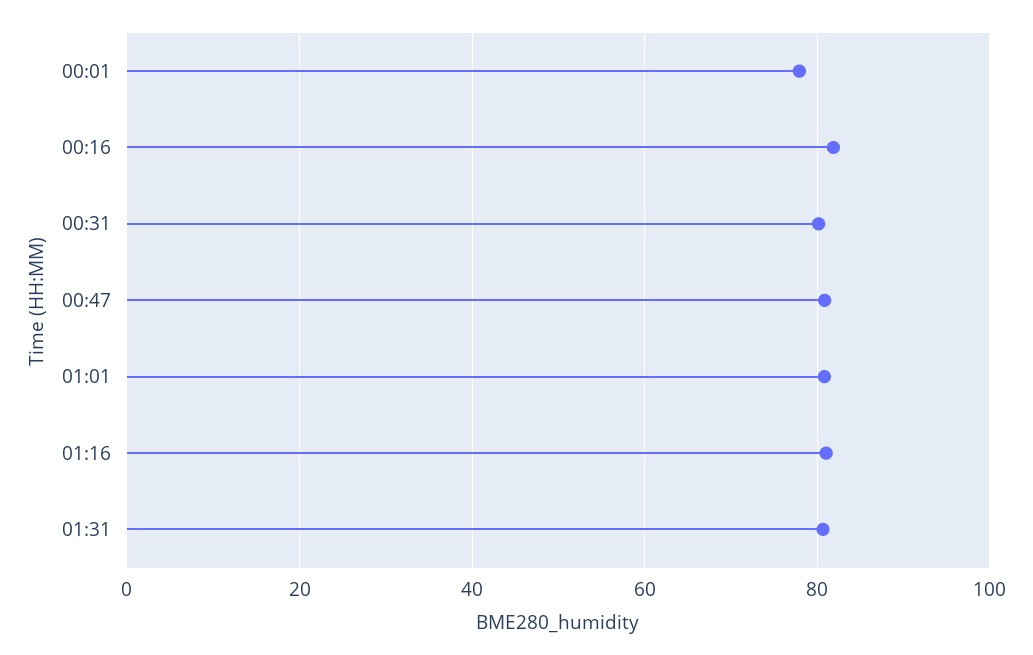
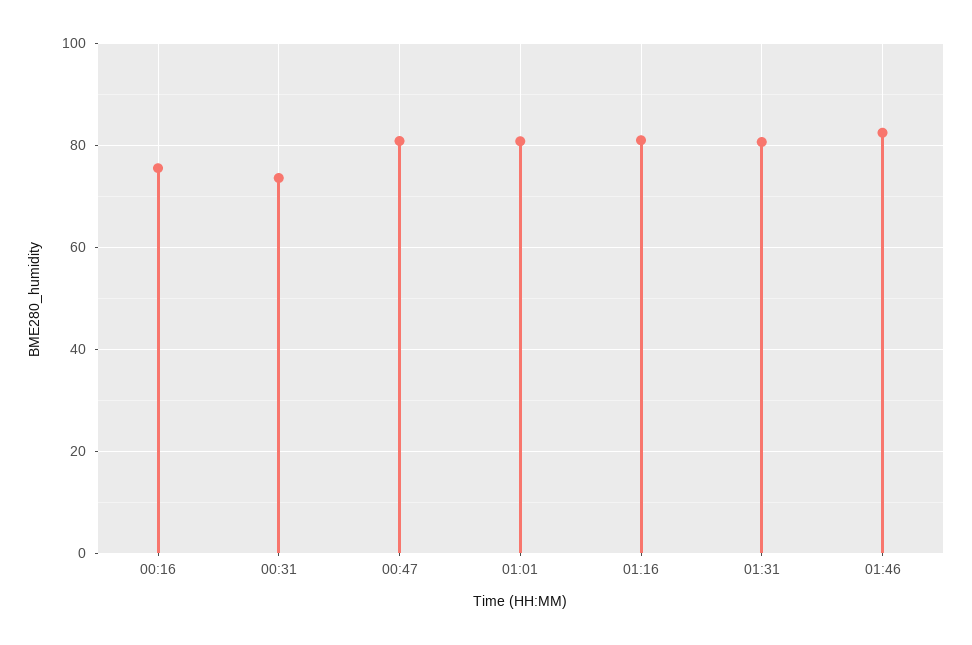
00:01: 78 -> none
00:16: 82 -> 76
00:31: 80 -> 74
01:46: none -> 82

